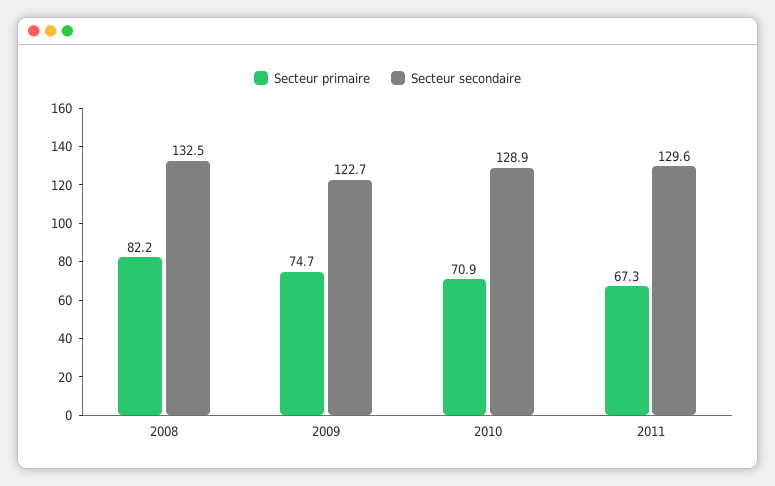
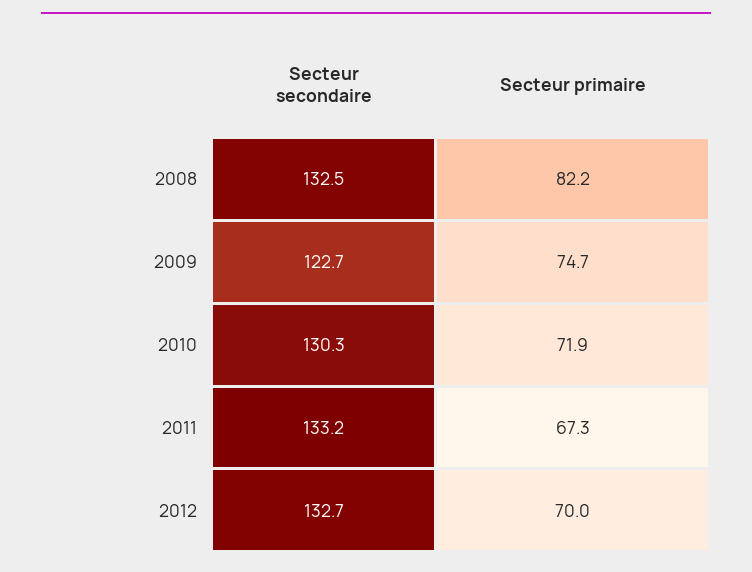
Secteur primaire, 2010: 70.9 -> 71.9
Secteur secondaire, 2010: 128.9 -> 130.3
Secteur secondaire, 2011: 129.6 -> 133.2
Secteur secondaire, 2012: none -> 132.7
Secteur primaire, 2012: none -> 70

